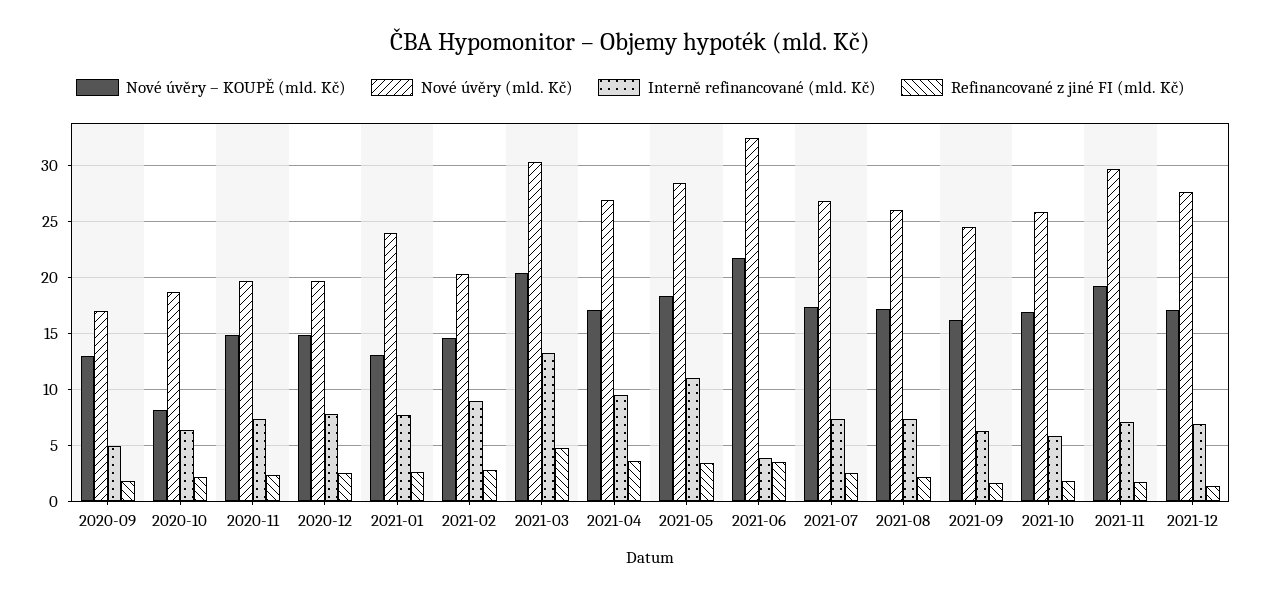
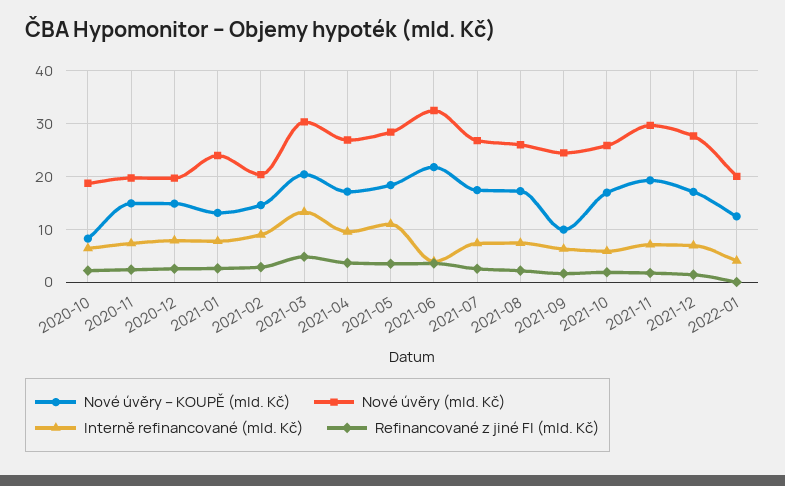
Nové úvěry – KOUPĚ (mld. Kč), 2020-09: 13 -> none
Nové úvěry (mld. Kč), 2020-09: 17 -> none
Interně refinancované (mld. Kč), 2020-09: 5 -> none
Refinancované z jiné FI (mld. Kč), 2020-09: 2 -> none
Nové úvěry – KOUPĚ (mld. Kč), 2021-09: 16 -> 10
Nové úvěry – KOUPĚ (mld. Kč), 2022-01: none -> 12
Nové úvěry (mld. Kč), 2022-01: none -> 20
Interně refinancované (mld. Kč), 2022-01: none -> 4
Refinancované z jiné FI (mld. Kč), 2022-01: none -> 0

